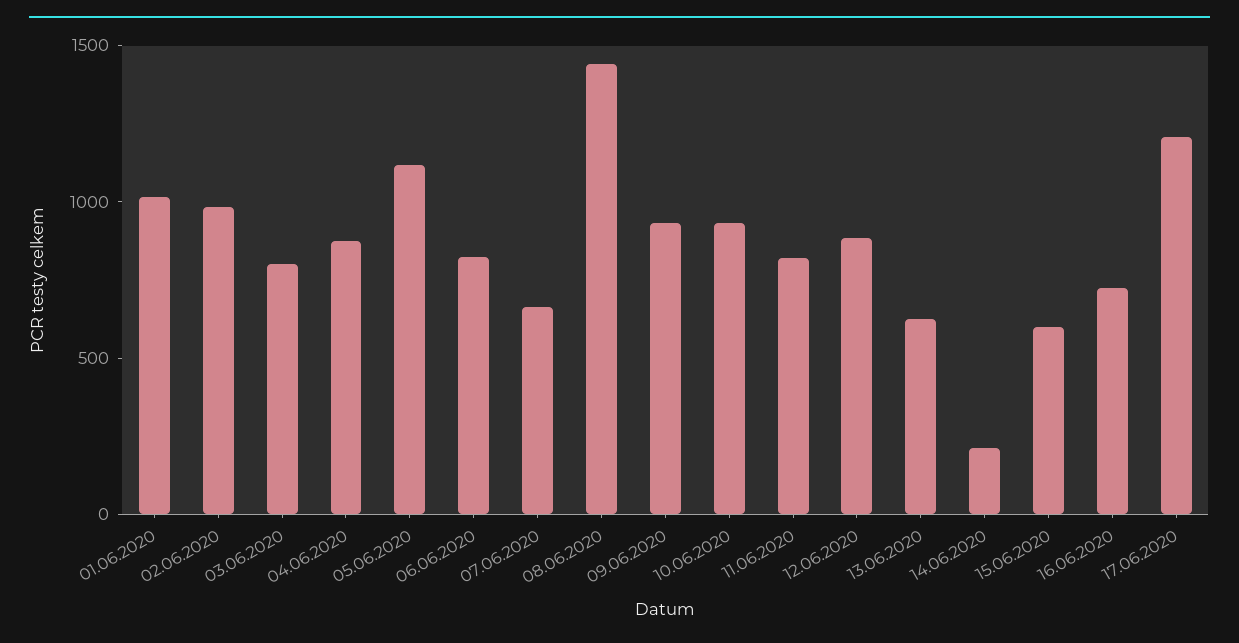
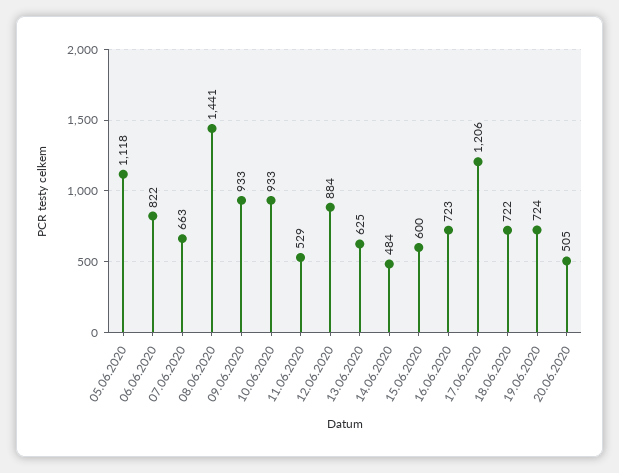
01.06.2020: 1000 -> none
02.06.2020: 1000 -> none
03.06.2020: 800 -> none
04.06.2020: 900 -> none
11.06.2020: 800 -> 529
14.06.2020: 200 -> 484
18.06.2020: none -> 722
19.06.2020: none -> 724
20.06.2020: none -> 505

